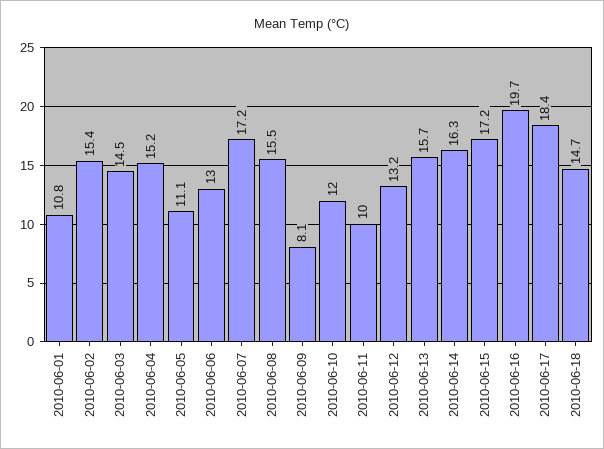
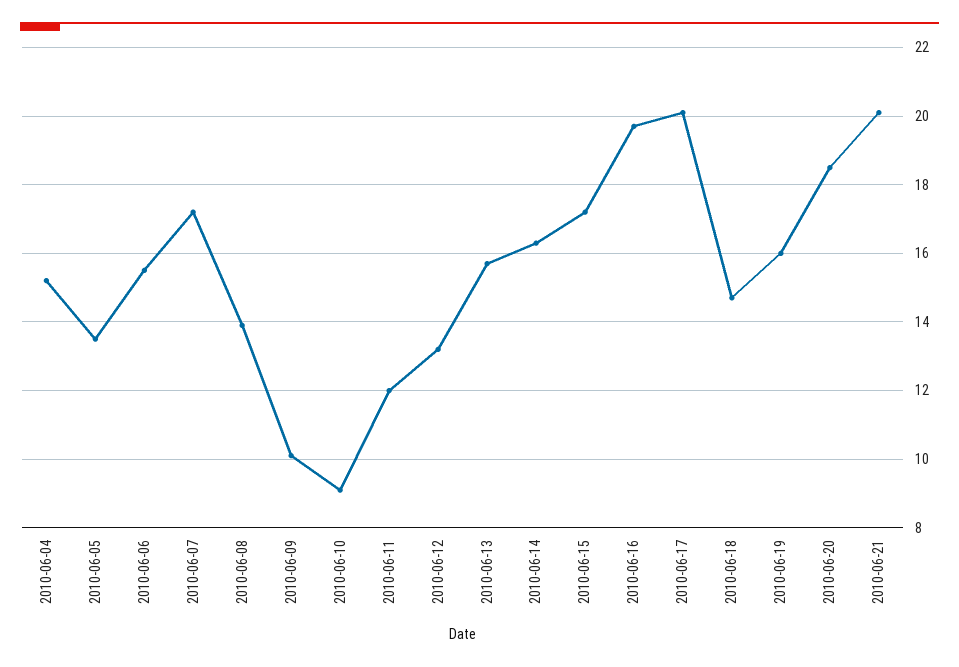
2010-06-01: 10.8 -> none
2010-06-02: 15.4 -> none
2010-06-03: 14.5 -> none
2010-06-05: 11.1 -> 13.5
2010-06-06: 13 -> 15.5
2010-06-08: 15.5 -> 14
2010-06-09: 8.1 -> 10
2010-06-10: 12 -> 9
2010-06-11: 10 -> 12
2010-06-17: 18.4 -> 20
2010-06-19: none -> 16
2010-06-20: none -> 18.5
2010-06-21: none -> 20

